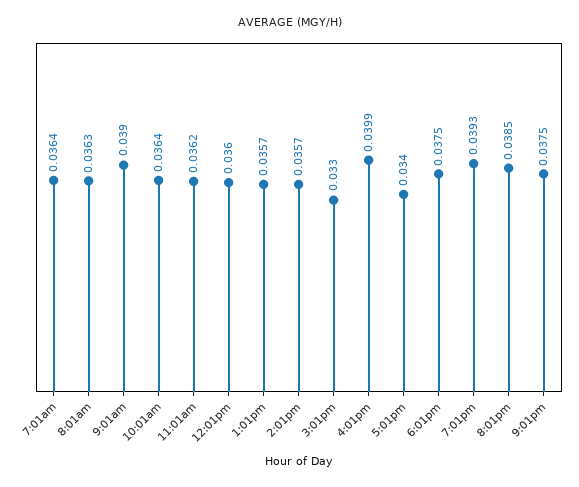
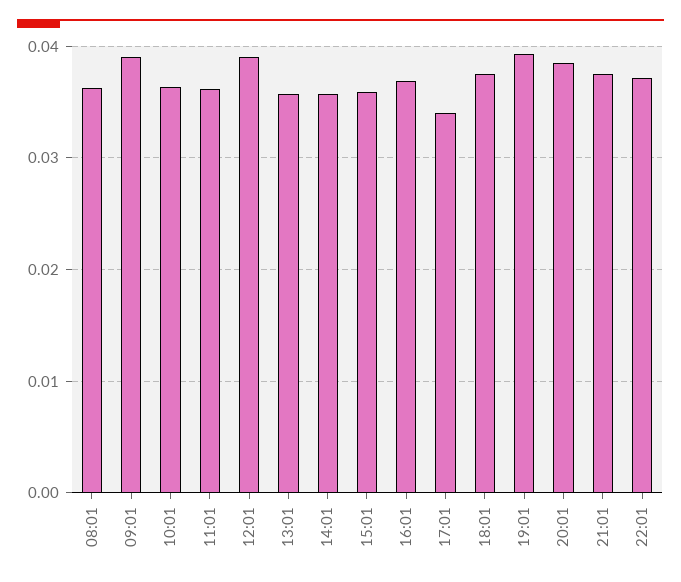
7:01am: 0.0364 -> none
12:01pm: 0.036 -> 0.039
3:01pm: 0.033 -> 0.036
4:01pm: 0.0399 -> 0.037
22:01: none -> 0.037

